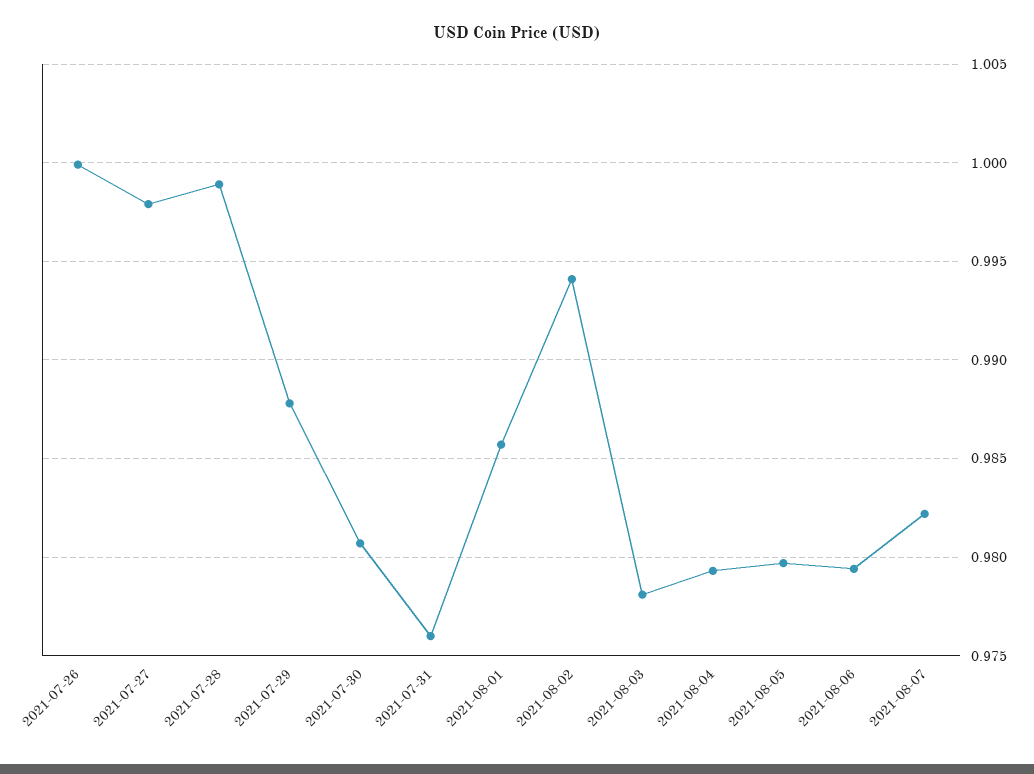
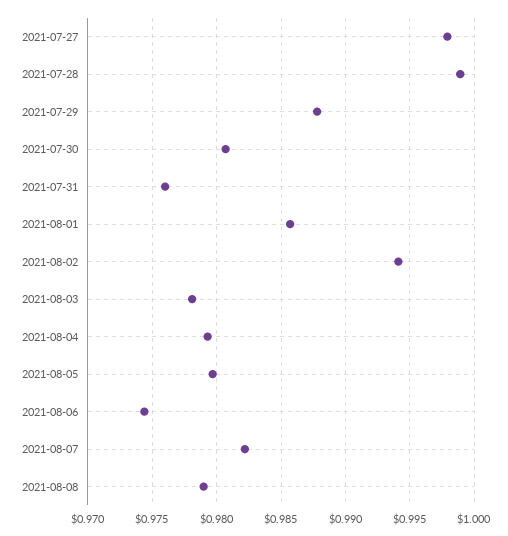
2021-07-26: 1 -> none
2021-08-06: 0.9795 -> 0.9745
2021-08-08: none -> 0.979

